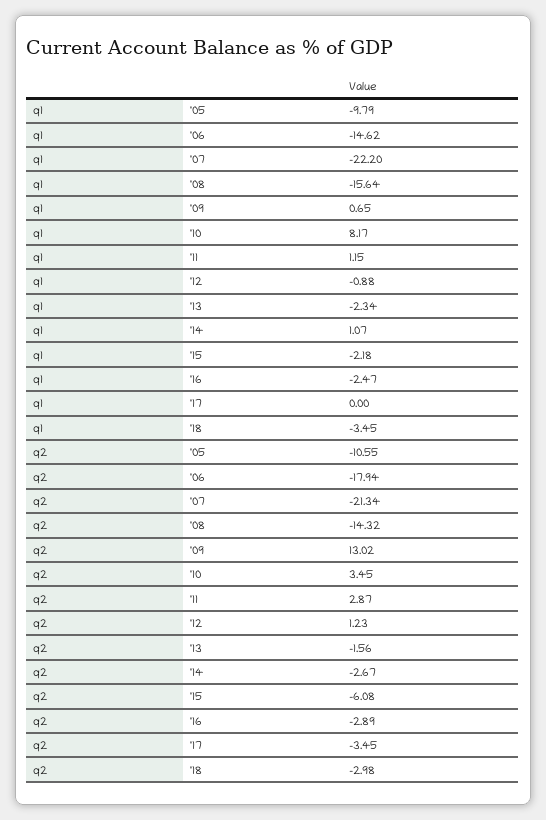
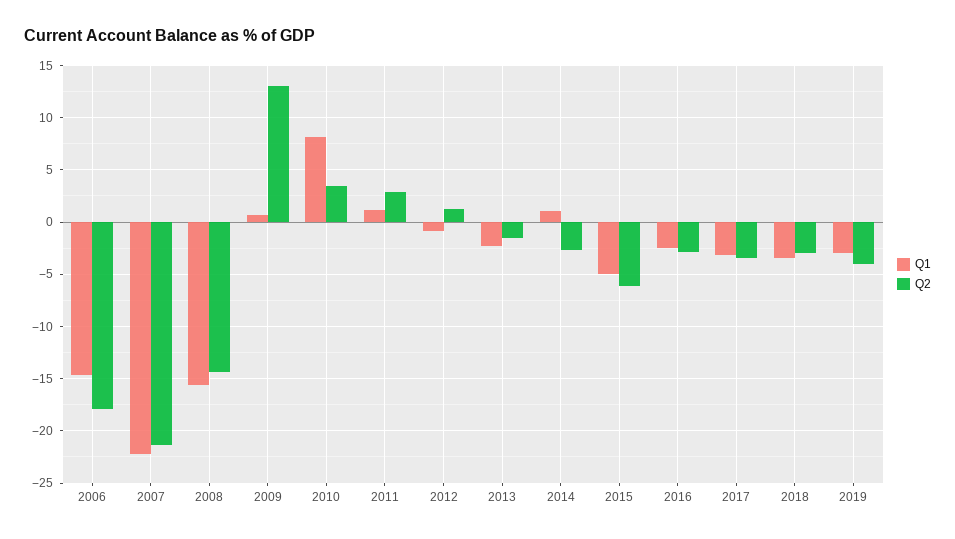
q1, '05: -9.79 -> none
q1, '15: -2.18 -> -5
q1, '17: 0 -> -3
q2, '05: -10.55 -> none
q1, 2019: none -> -3
q2, 2019: none -> -4

